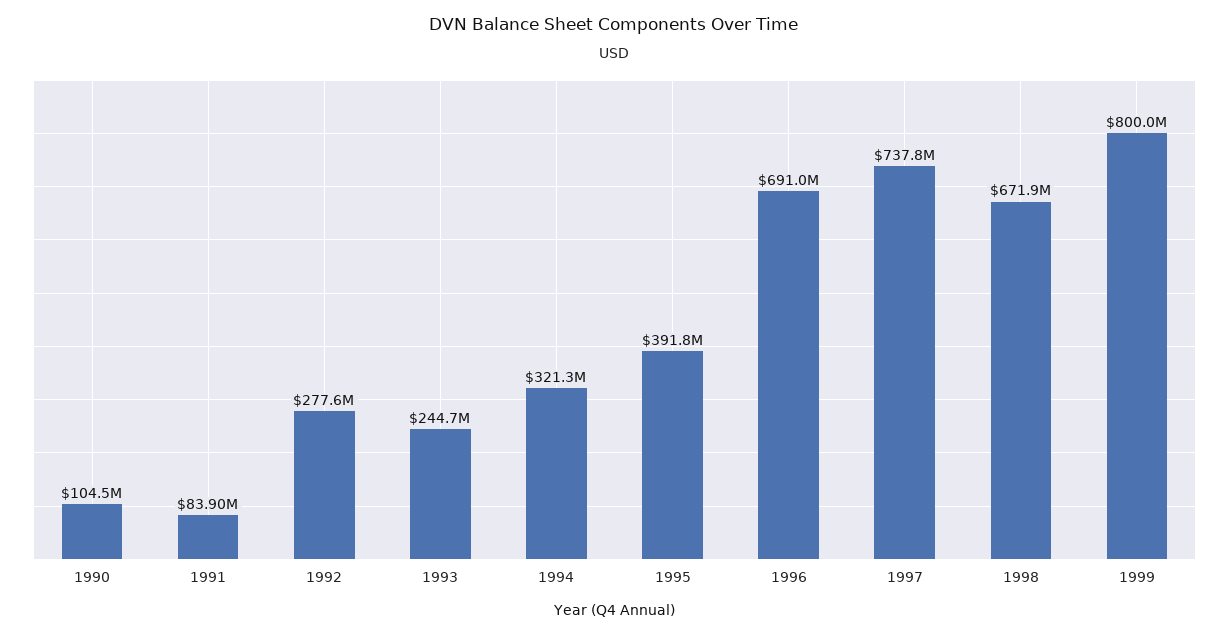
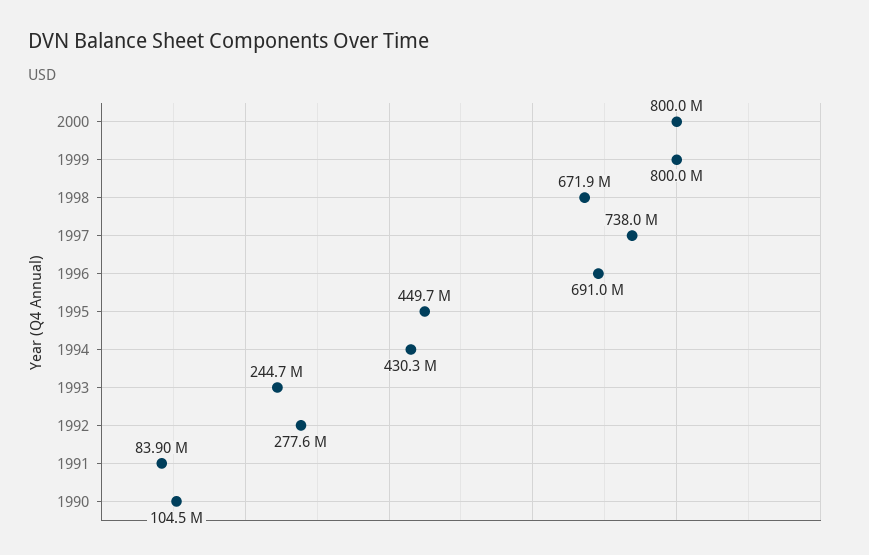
1994: 321300000 -> 430300000
1995: 391800000 -> 449700000
1997: 737800000 -> 738000000
2000: none -> 800000000

